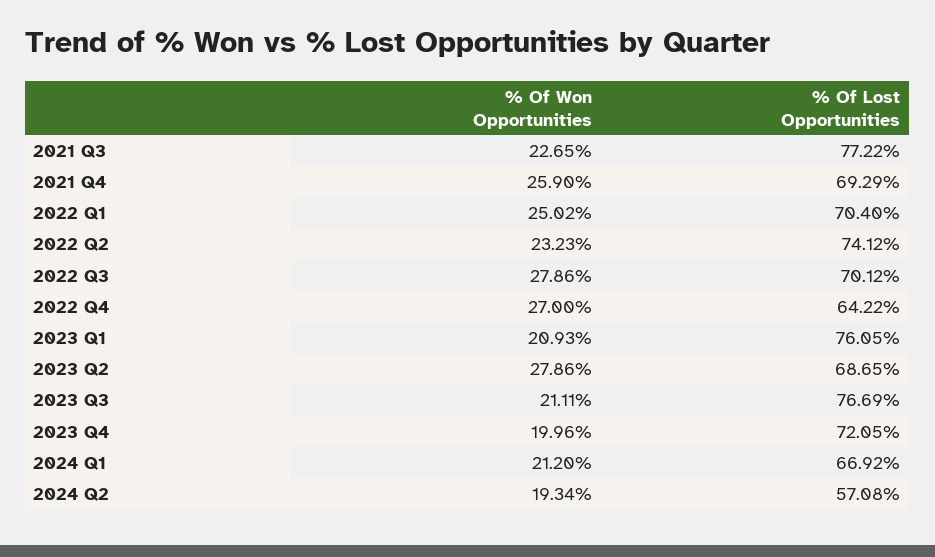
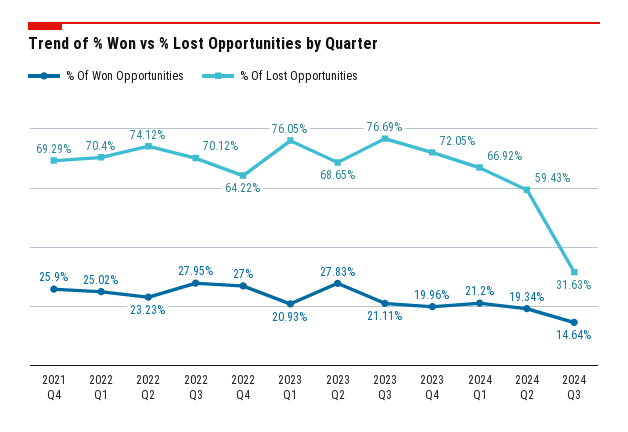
% Of Won Opportunities, 2021 Q3: 22.65 -> none
% Of Lost Opportunities, 2021 Q3: 77.22 -> none
% Of Won Opportunities, 2022 Q3: 27.86 -> 27.95
% Of Won Opportunities, 2023 Q2: 27.86 -> 27.83
% Of Lost Opportunities, 2024 Q2: 57.08 -> 59.43
% Of Won Opportunities, 2024 Q3: none -> 14.64
% Of Lost Opportunities, 2024 Q3: none -> 31.63

